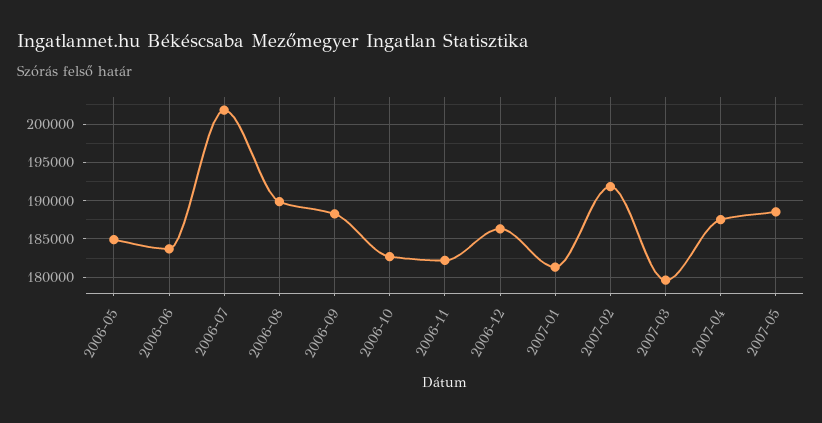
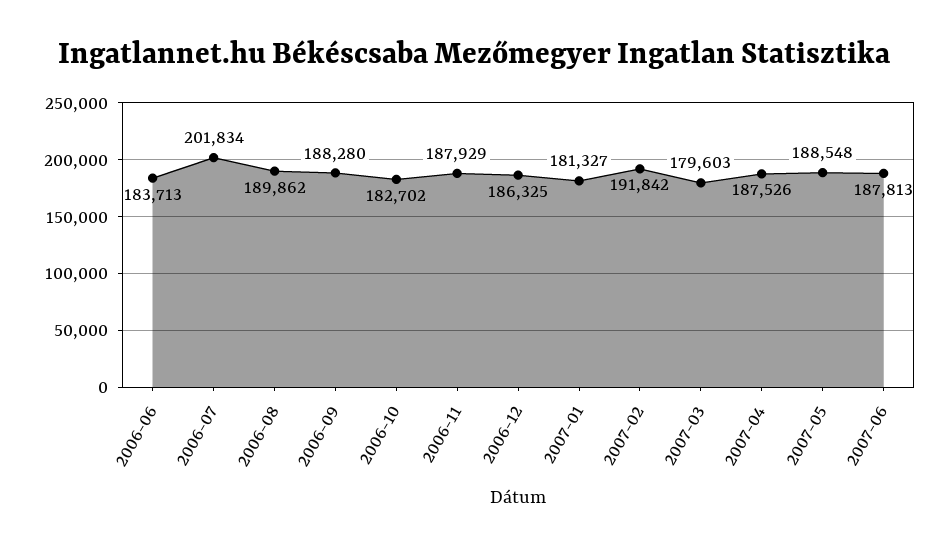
2006-05: 185000 -> none
2006-11: 182000 -> 187929
2007-06: none -> 187813

